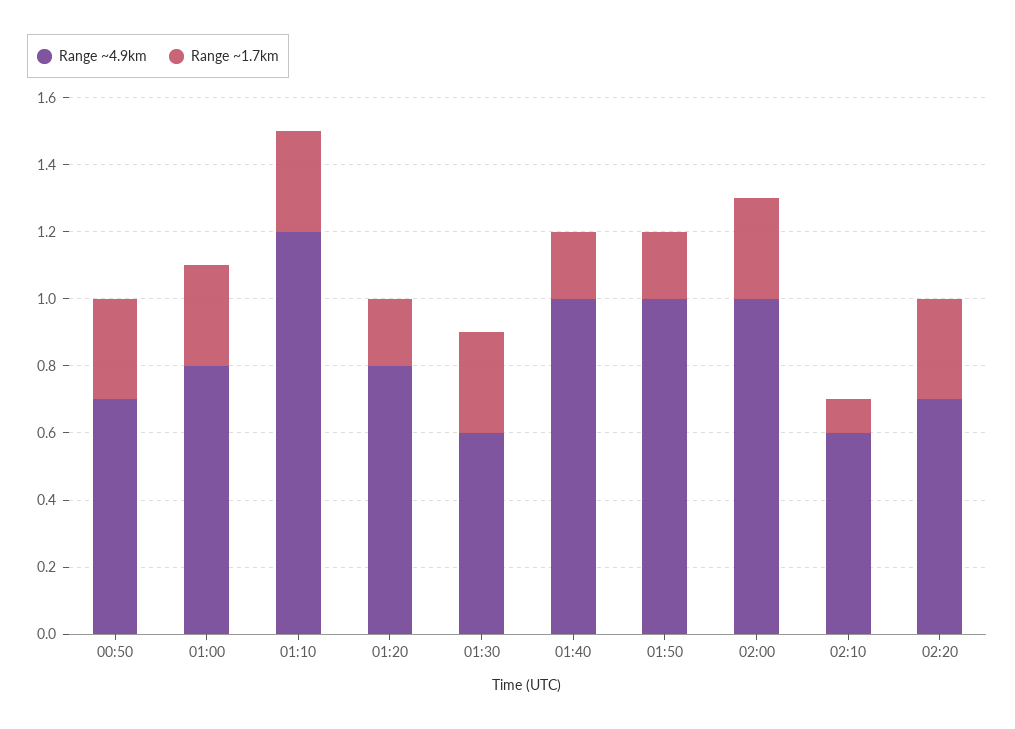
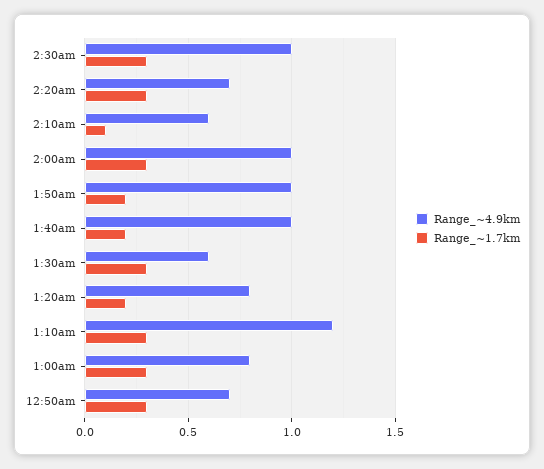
Range ~4.9km, 2:30am: none -> 1
Range ~1.7km, 2:30am: none -> 0.3

